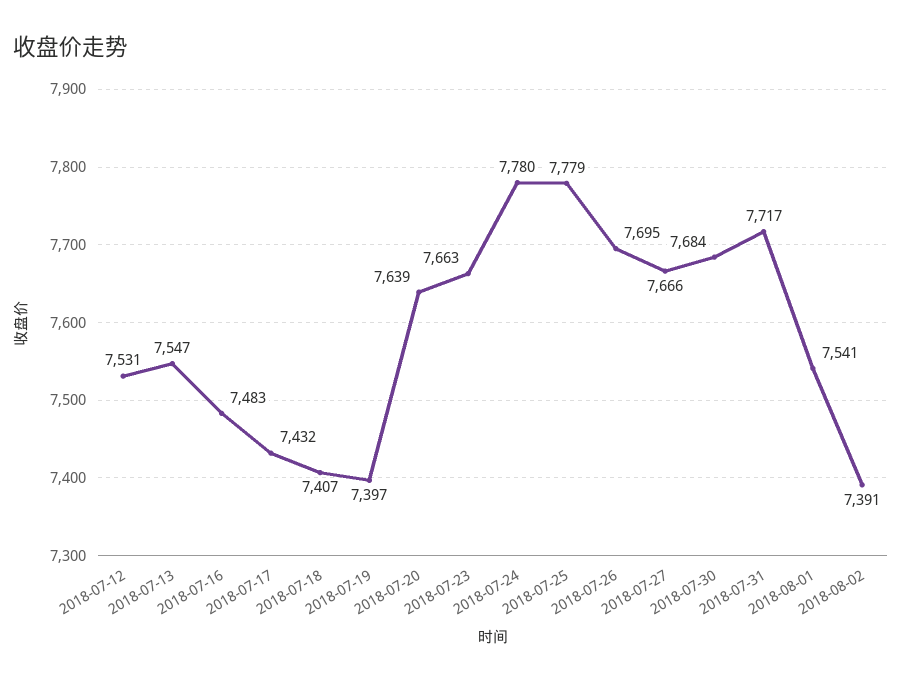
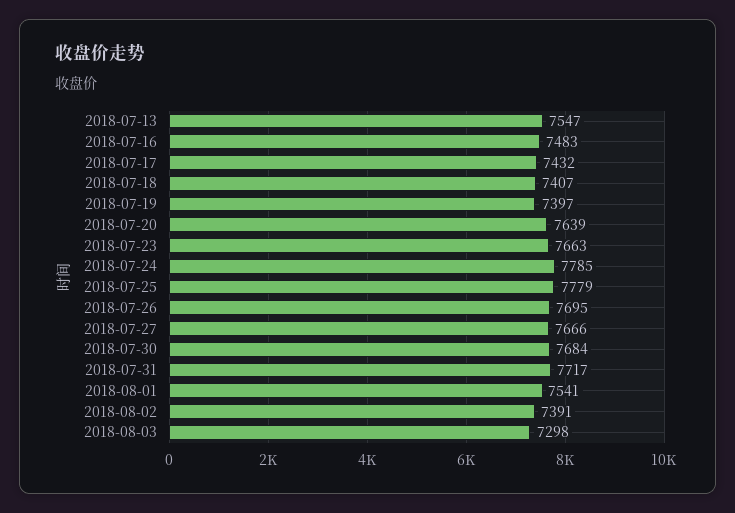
2018-07-12: 7531 -> none
2018-07-24: 7780 -> 7785
2018-08-03: none -> 7298

